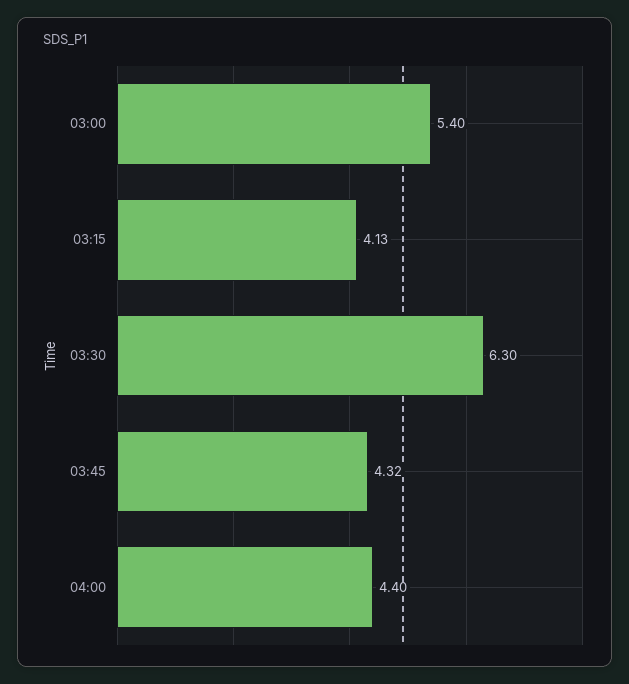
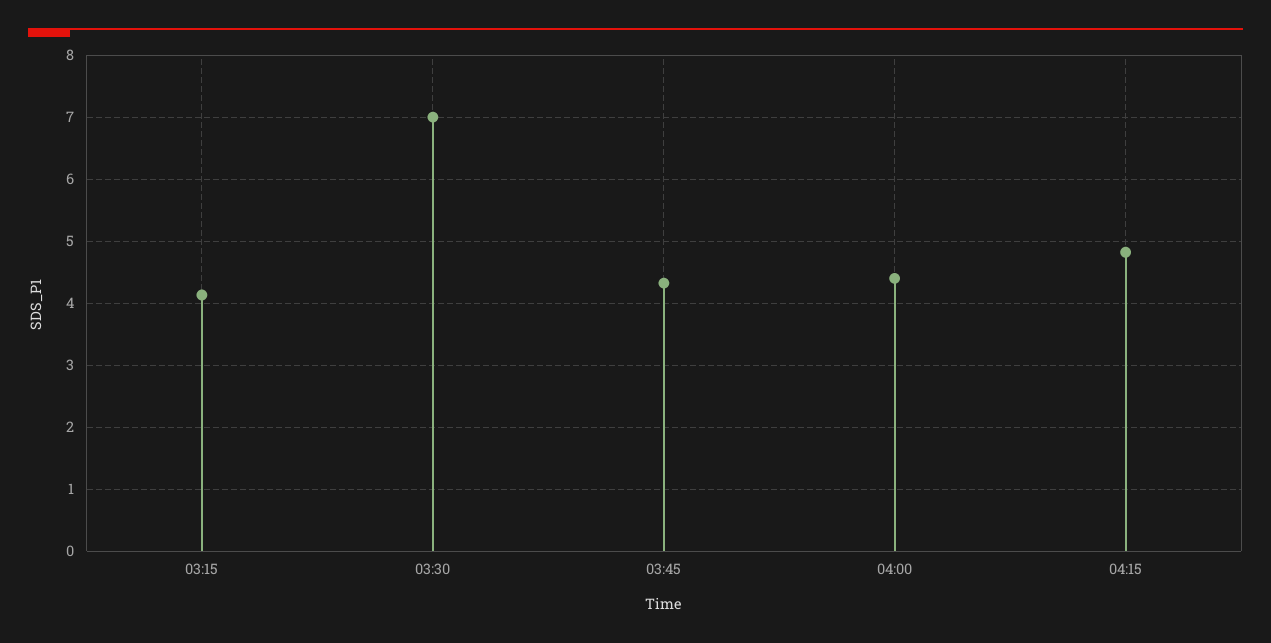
03:00: 5.4 -> none
03:30: 6.3 -> 7
04:15: none -> 4.8

